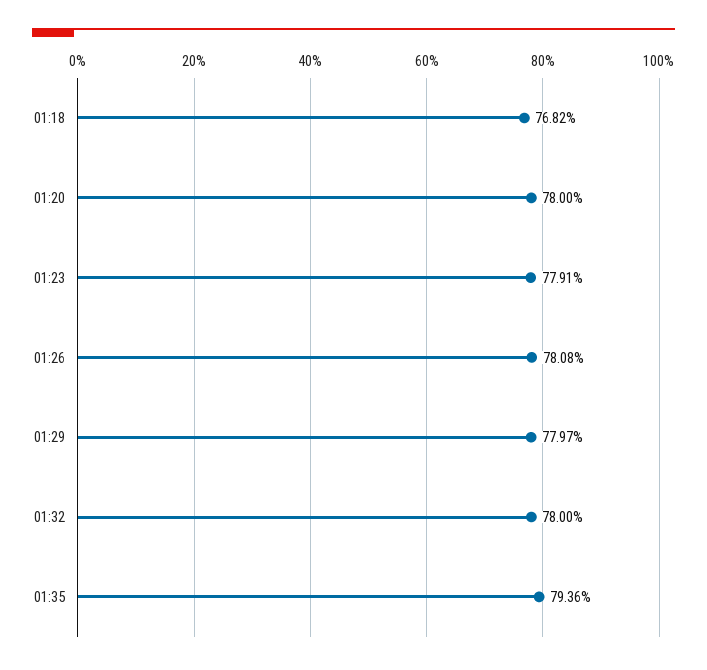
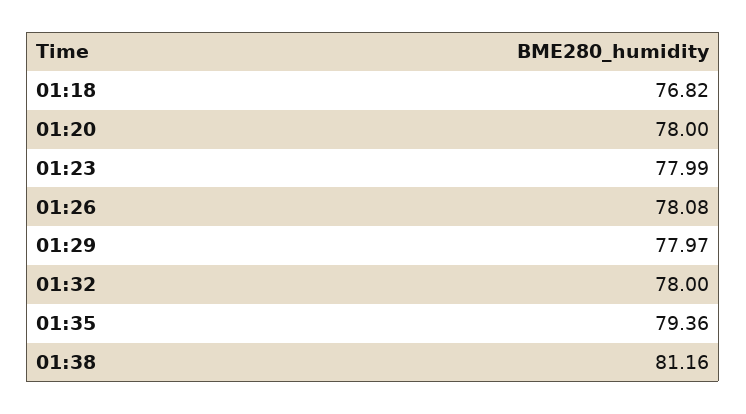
01:23: 77.91 -> 77.99
01:38: none -> 81.16

